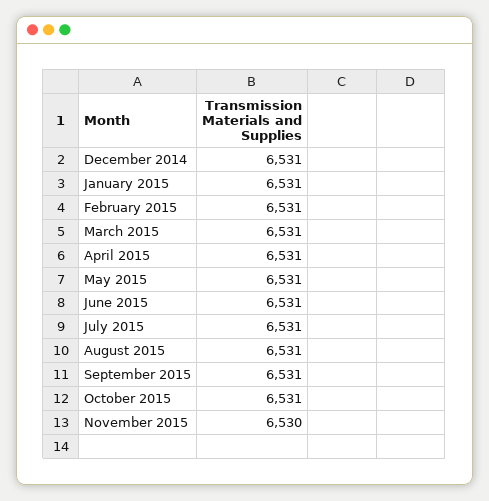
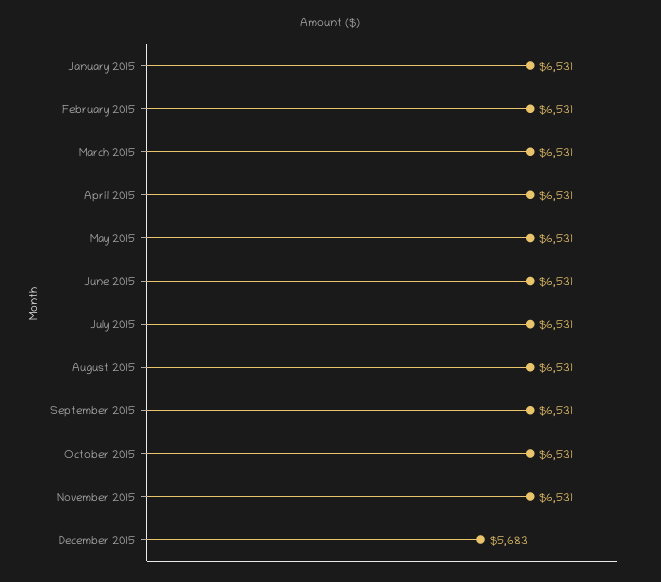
December 2014: 6531 -> none
November 2015: 6530 -> 6531
December 2015: none -> 5683

